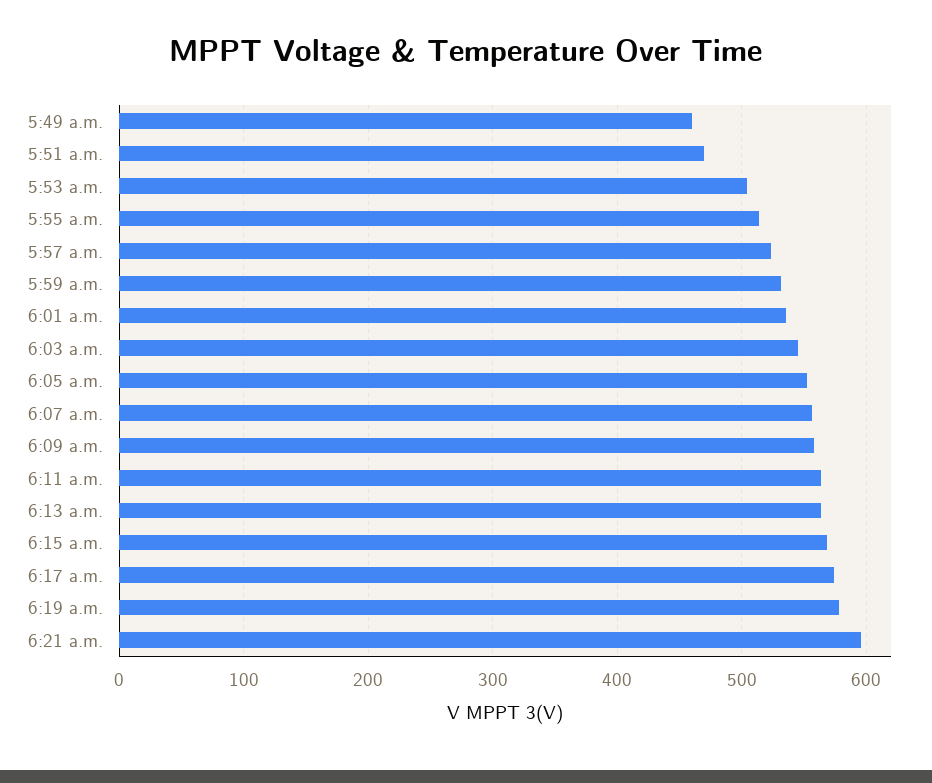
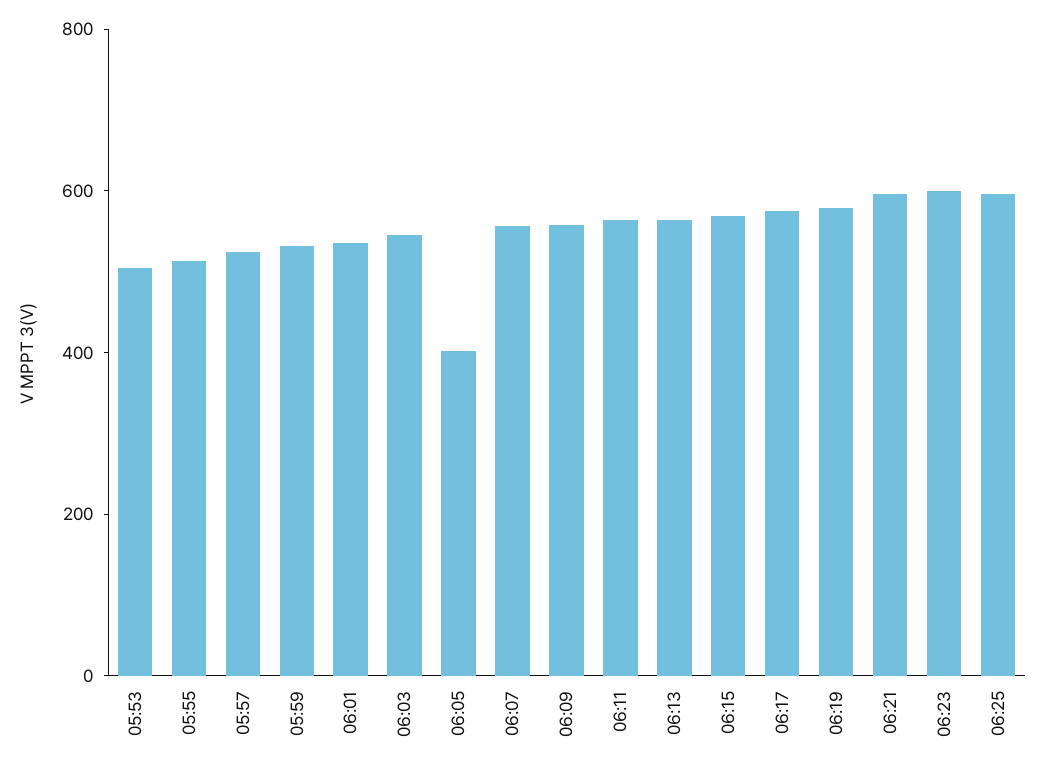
5:49 a.m.: 460 -> none
5:51 a.m.: 470 -> none
6:05 a.m.: 550 -> 400
06:23: none -> 600
06:25: none -> 600

